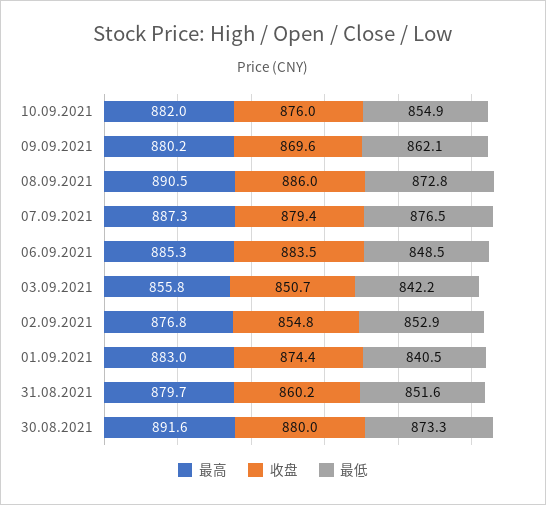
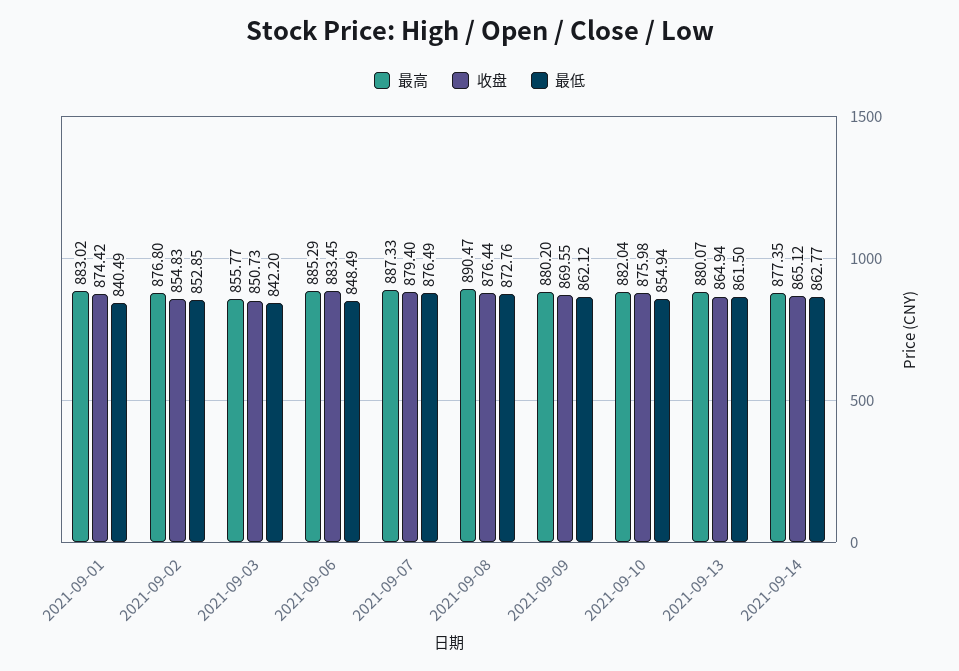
收盘, 08.09.2021: 886 -> 876.44
最高, 31.08.2021: 879.7 -> none
收盘, 31.08.2021: 860.2 -> none
最低, 31.08.2021: 851.6 -> none
最高, 30.08.2021: 891.6 -> none
收盘, 30.08.2021: 880 -> none
最低, 30.08.2021: 873.3 -> none
最高, 2021-09-13: none -> 880.07
收盘, 2021-09-13: none -> 864.94
最低, 2021-09-13: none -> 861.5
最高, 2021-09-14: none -> 877.35
收盘, 2021-09-14: none -> 865.12
最低, 2021-09-14: none -> 862.77

